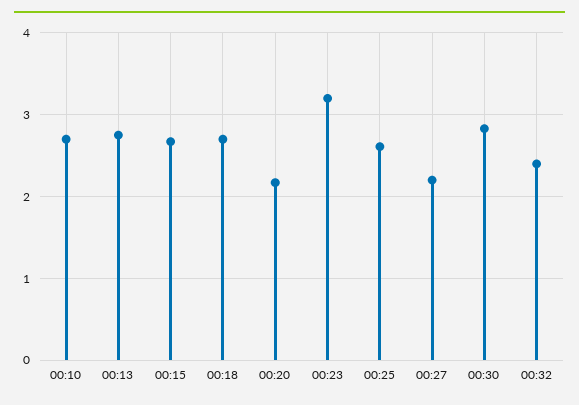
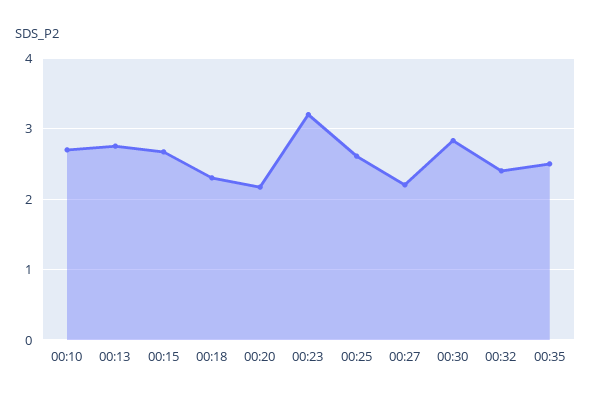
00:18: 2.7 -> 2.3
00:35: none -> 2.5

